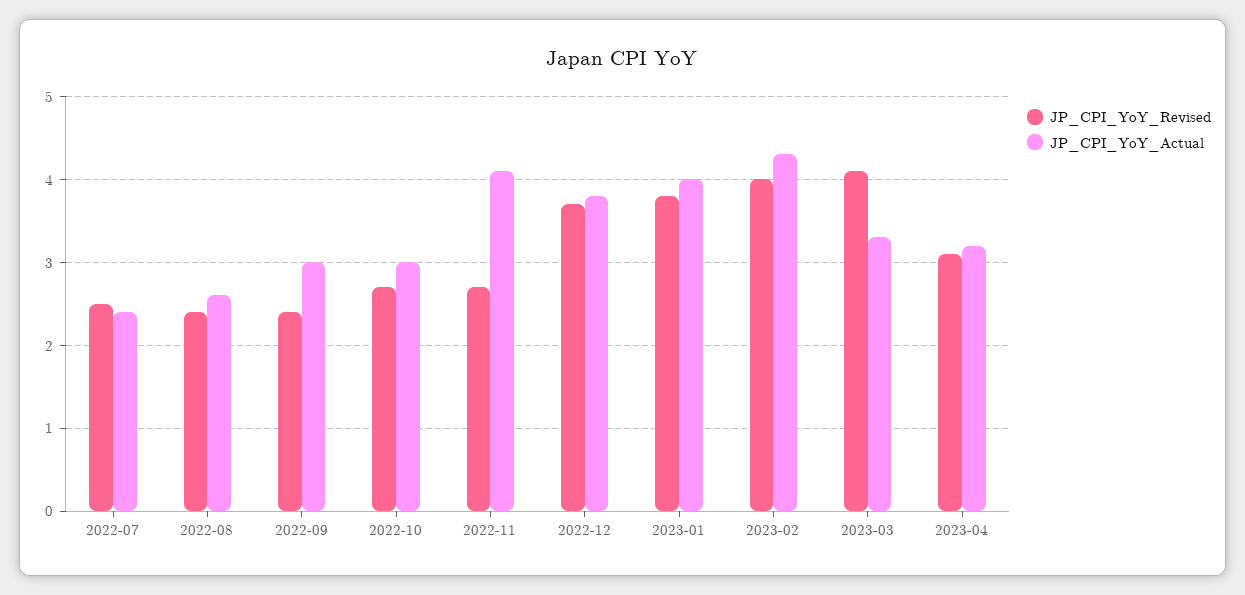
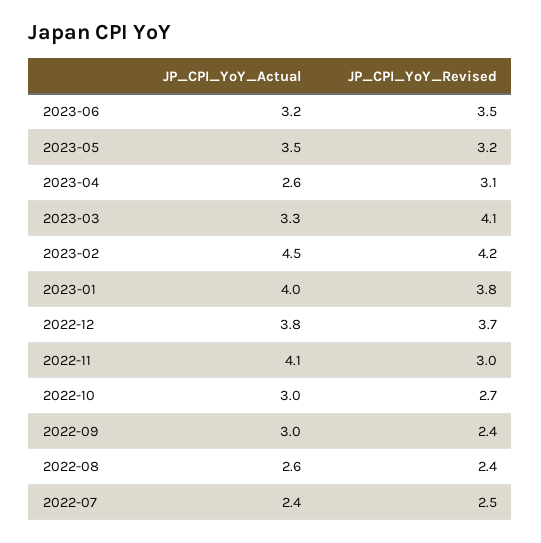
JP_CPI_YoY_Revised, 2022-11: 2.7 -> 3
JP_CPI_YoY_Revised, 2023-02: 4 -> 4.2
JP_CPI_YoY_Actual, 2023-02: 4.3 -> 4.5
JP_CPI_YoY_Actual, 2023-04: 3.2 -> 2.6
JP_CPI_YoY_Actual, 2023-06: none -> 3.2
JP_CPI_YoY_Revised, 2023-06: none -> 3.5
JP_CPI_YoY_Actual, 2023-05: none -> 3.5
JP_CPI_YoY_Revised, 2023-05: none -> 3.2

